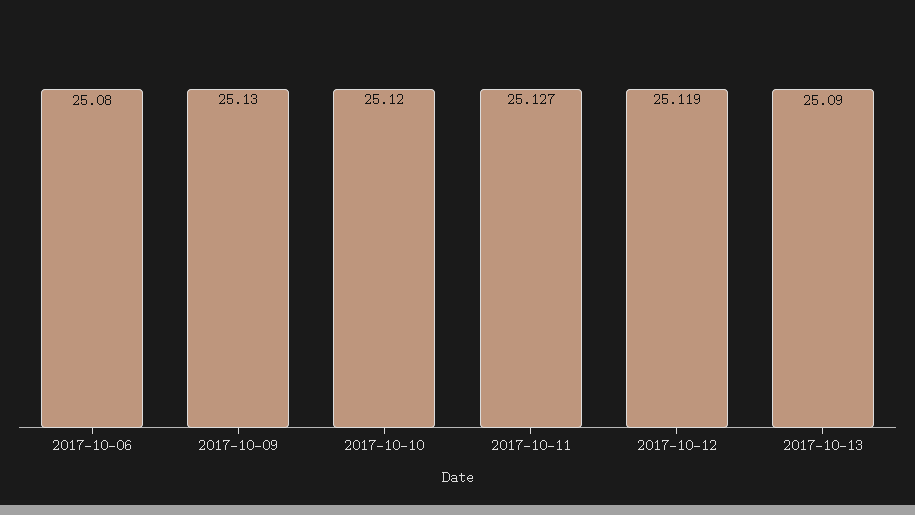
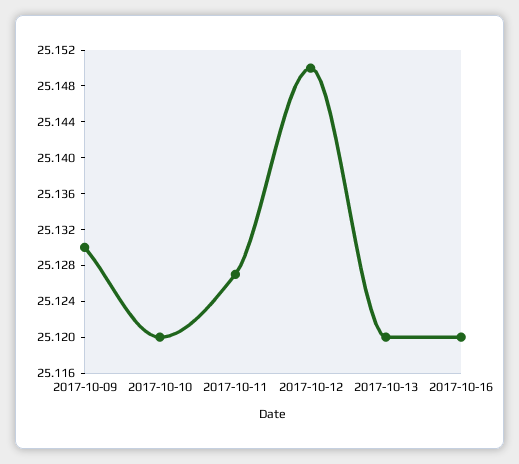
2017-10-06: 25.08 -> none
2017-10-12: 25.119 -> 25.15
2017-10-13: 25.09 -> 25.12
2017-10-16: none -> 25.12

